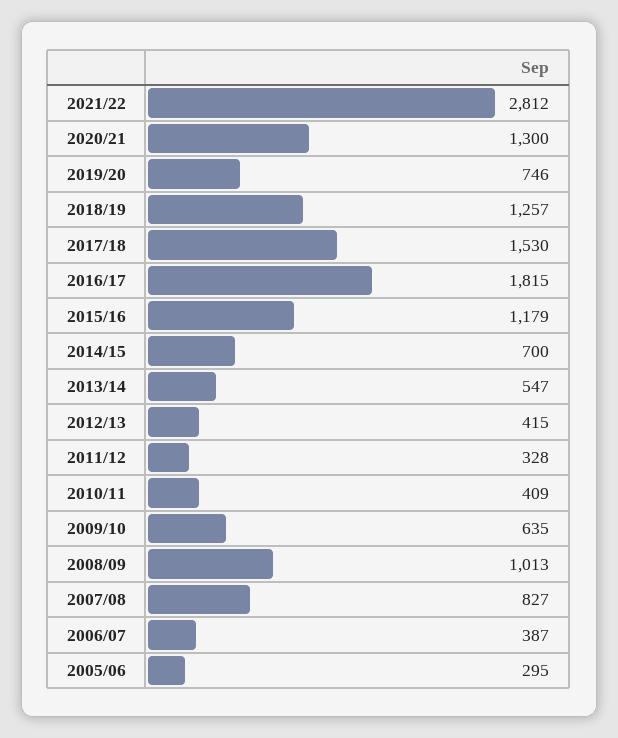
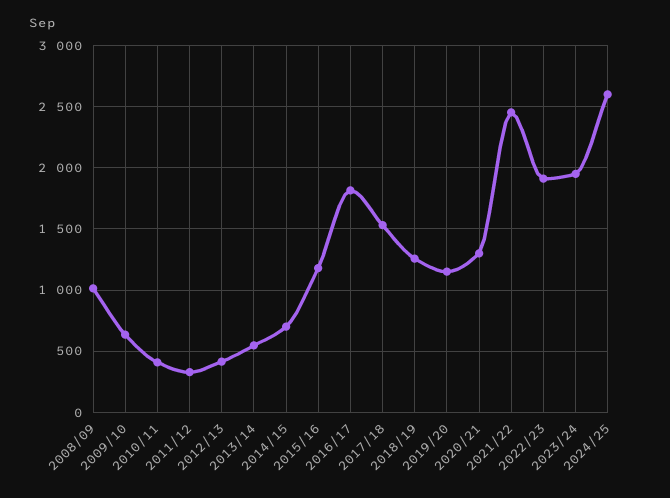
2021/22: 2812 -> 2450
2019/20: 746 -> 1150
2007/08: 827 -> none
2006/07: 387 -> none
2005/06: 295 -> none
2022/23: none -> 1900
2023/24: none -> 1950
2024/25: none -> 2600

